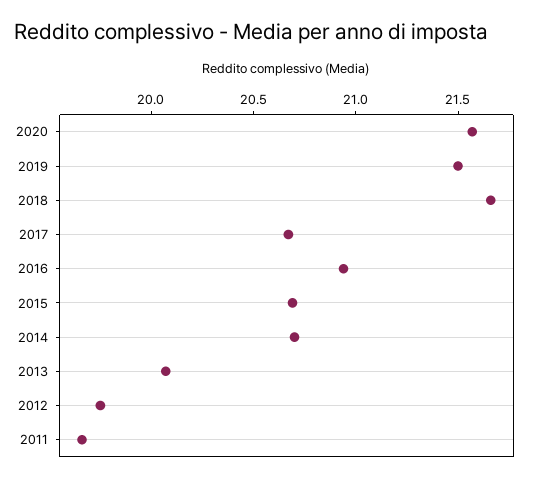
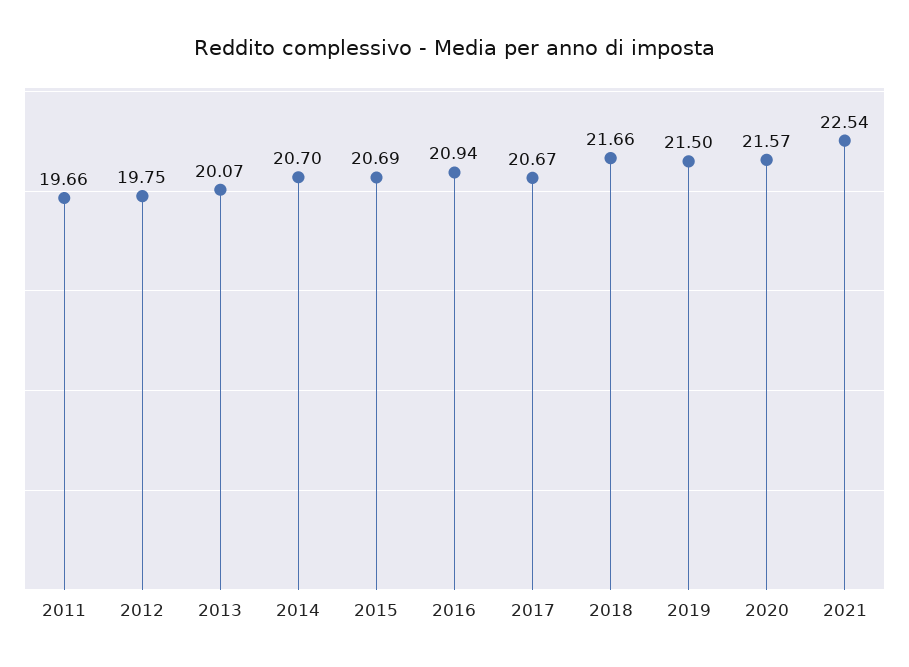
2021: none -> 22.54

